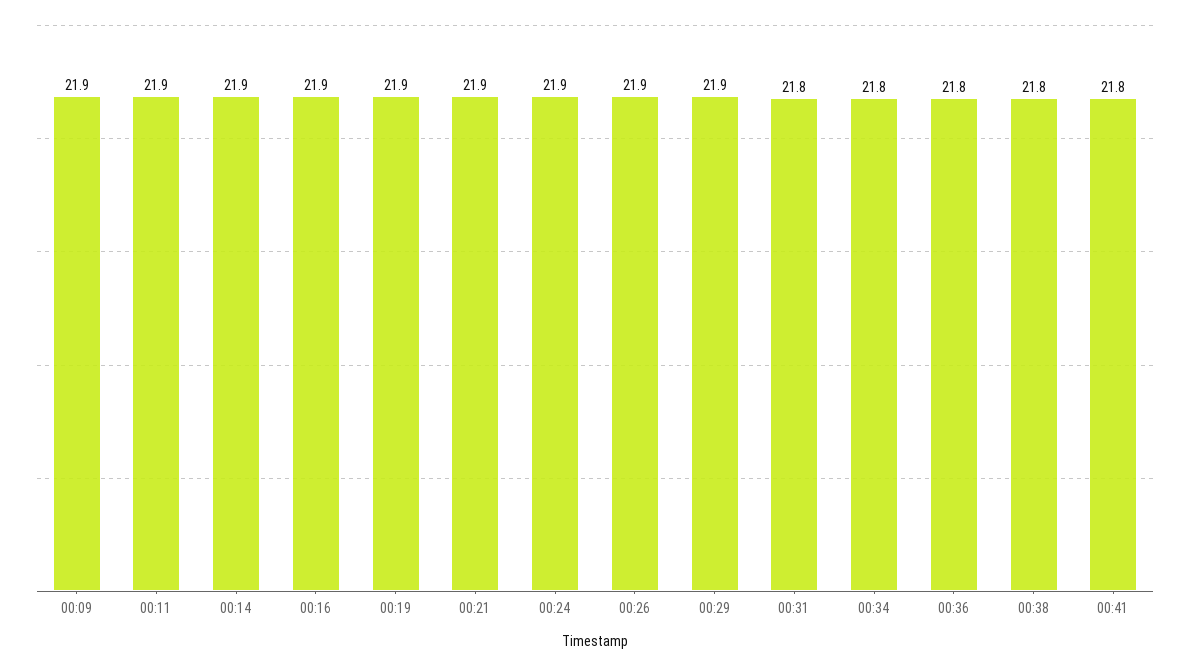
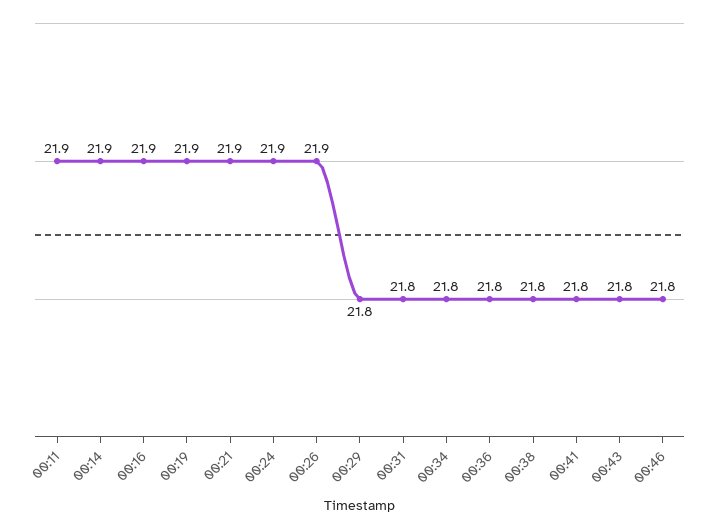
00:09: 21.9 -> none
00:29: 21.9 -> 21.8
00:43: none -> 21.8
00:46: none -> 21.8

